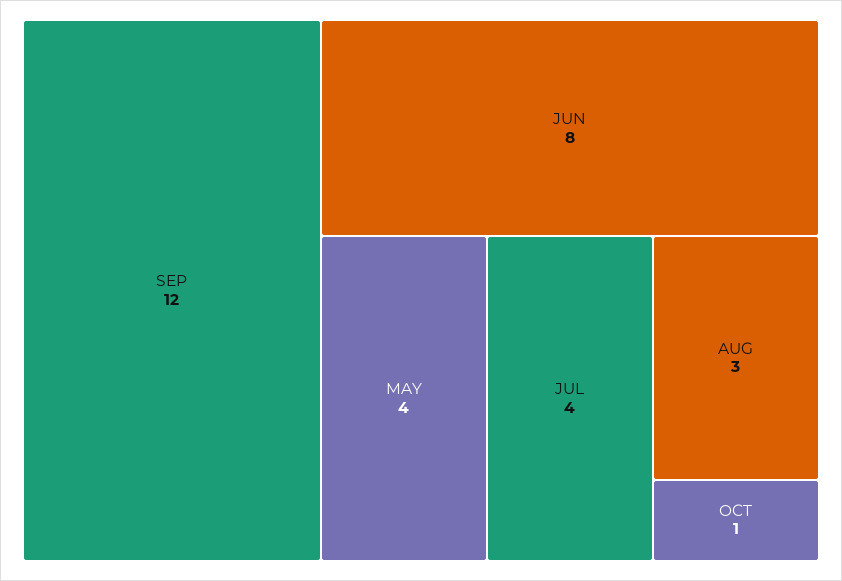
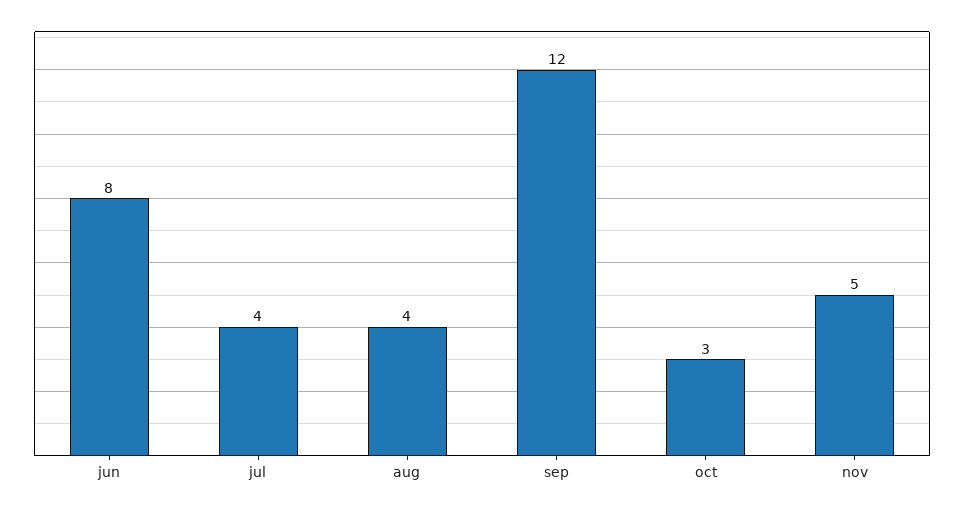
MAY: 4 -> none
AUG: 3 -> 4
OCT: 1 -> 3
nov: none -> 5

